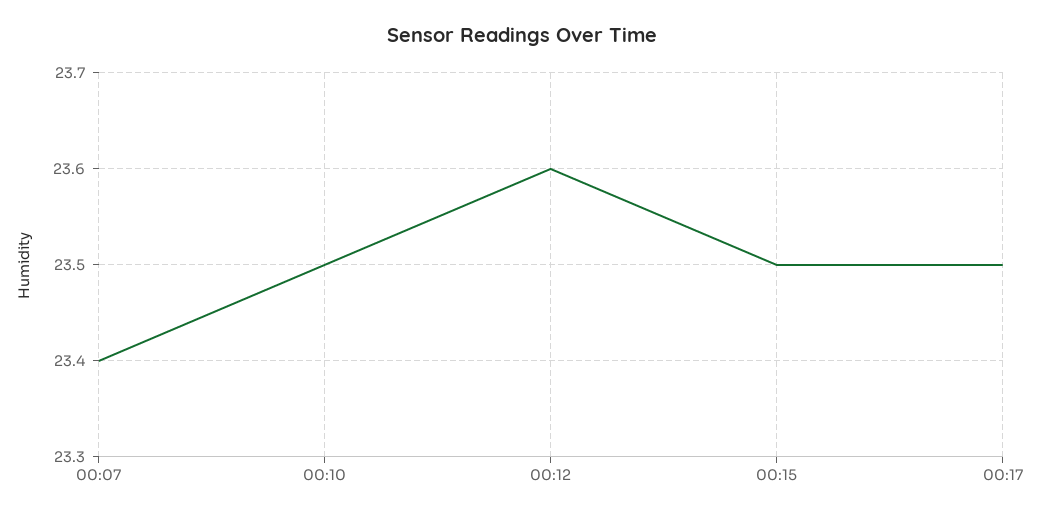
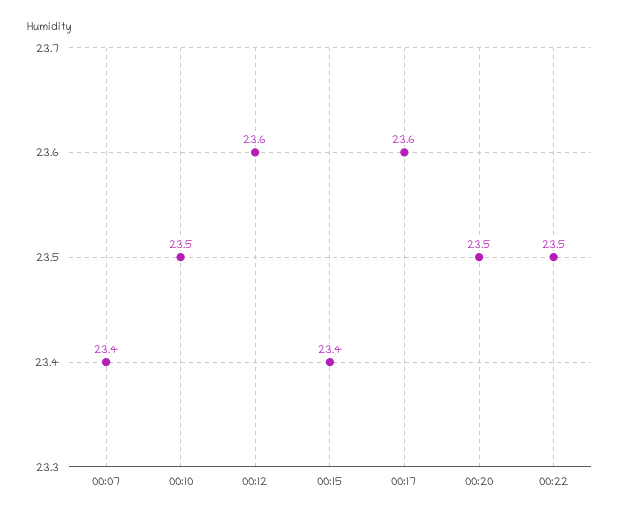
00:15: 23.5 -> 23.4
00:17: 23.5 -> 23.6
00:20: none -> 23.5
00:22: none -> 23.5

